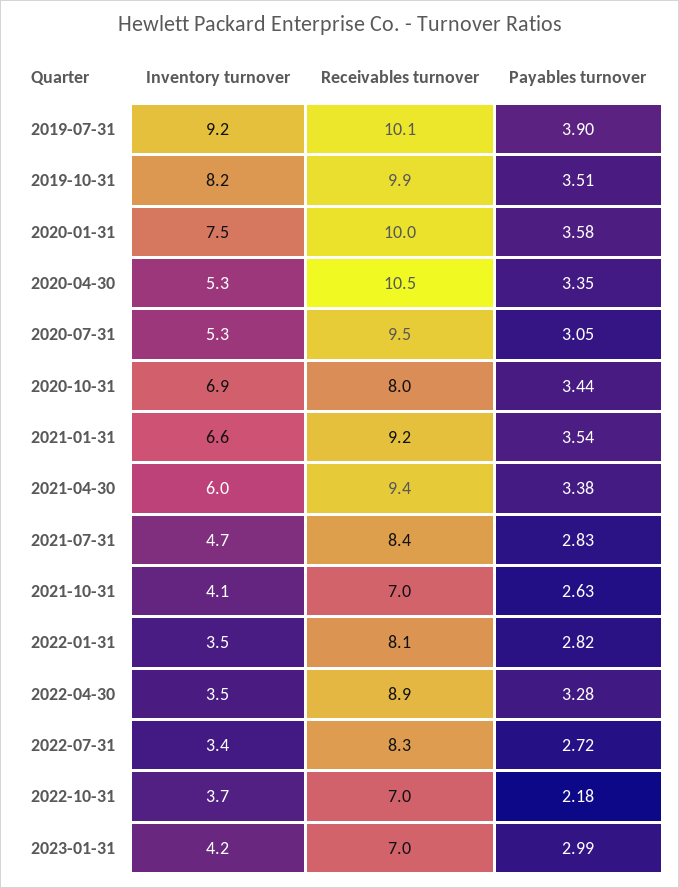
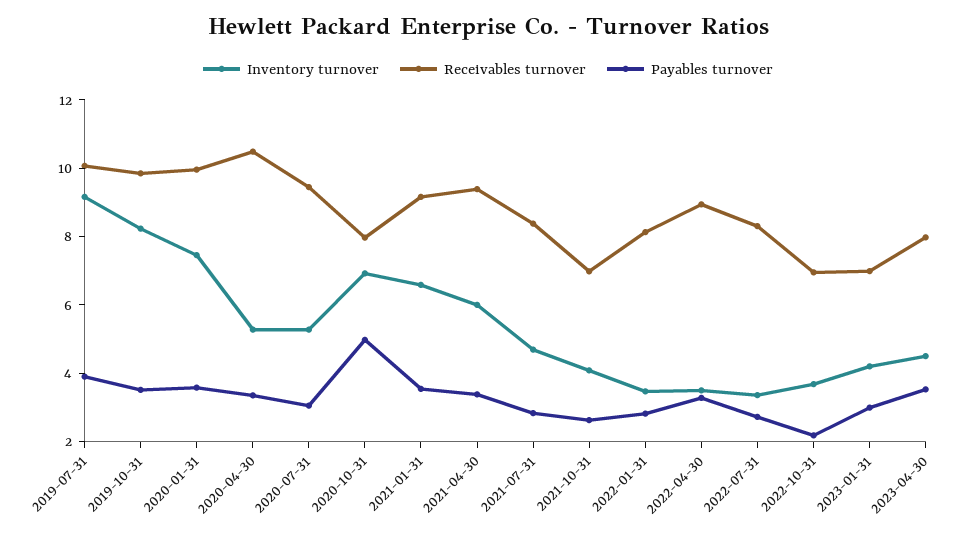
Payables turnover, 2020-10-31: 3.44 -> 5
Inventory turnover, 2023-04-30: none -> 4.5
Receivables turnover, 2023-04-30: none -> 8
Payables turnover, 2023-04-30: none -> 3.5

